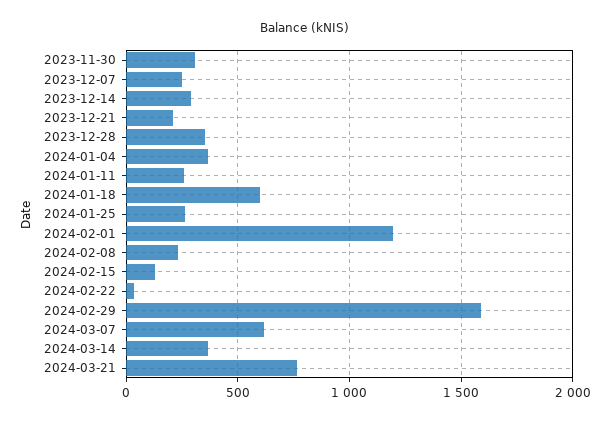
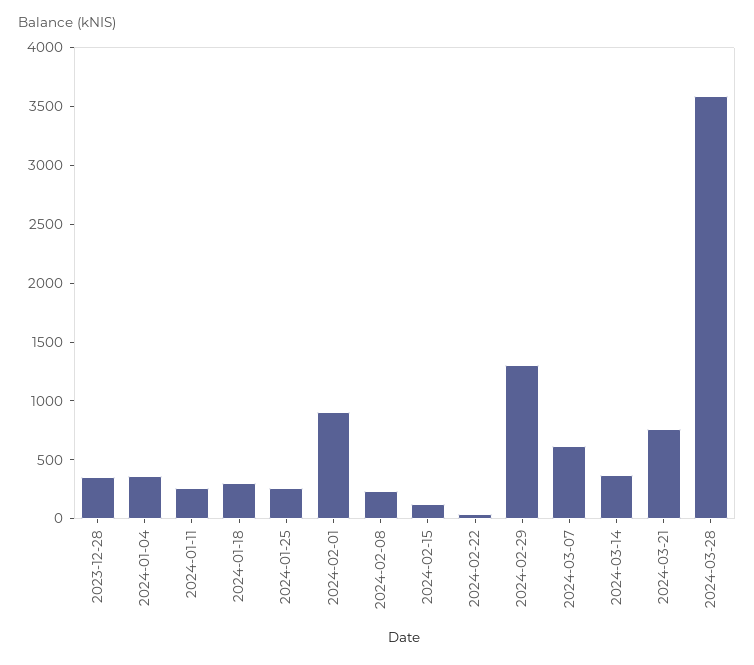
2023-11-30: 300 -> none
2023-12-07: 250 -> none
2023-12-14: 300 -> none
2023-12-21: 200 -> none
2024-01-18: 600 -> 300
2024-02-01: 1200 -> 900
2024-02-29: 1600 -> 1300
2024-03-28: none -> 3600

